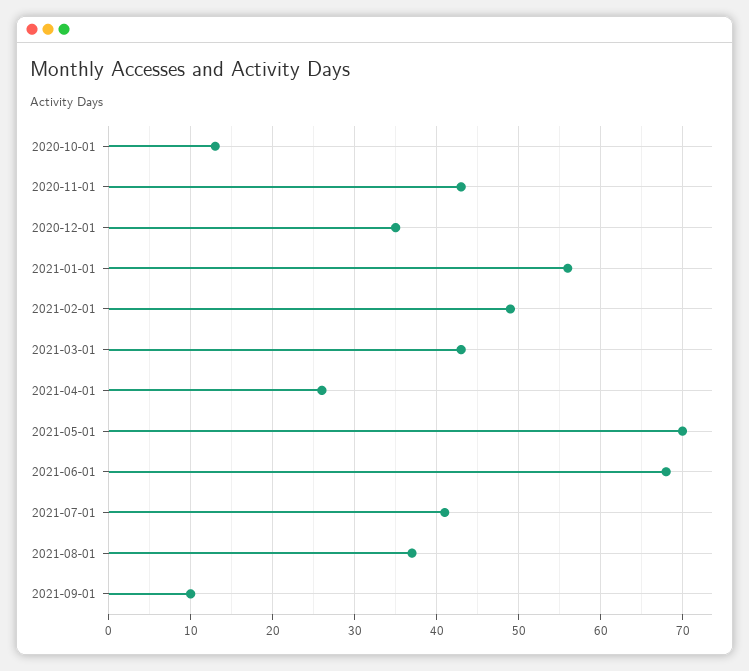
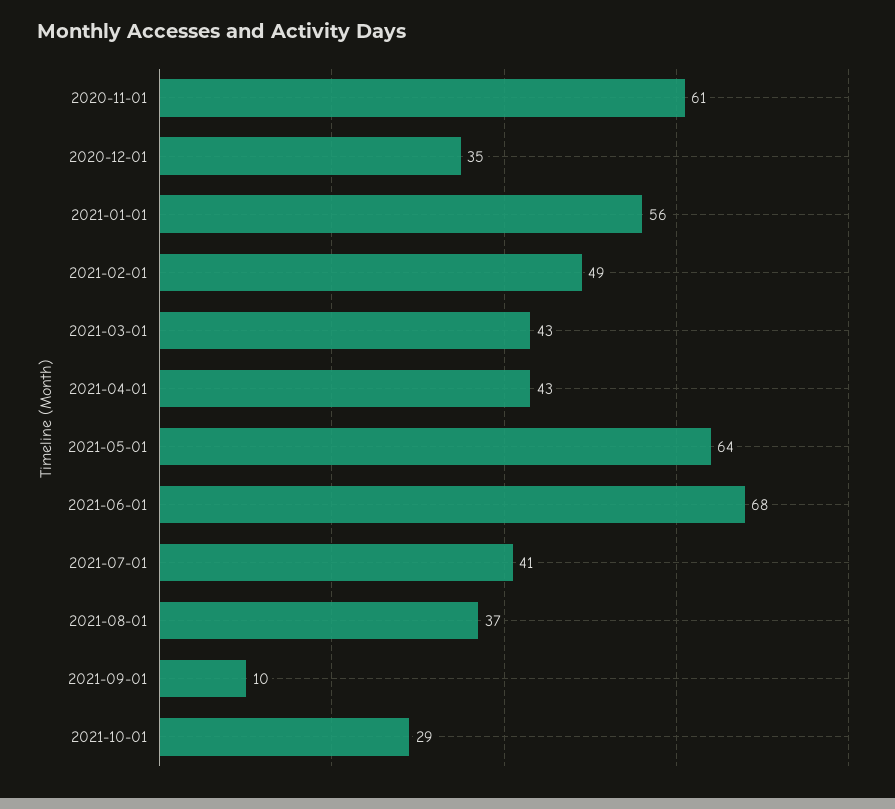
2020-10-01: 13 -> none
2020-11-01: 43 -> 61
2021-04-01: 26 -> 43
2021-05-01: 70 -> 64
2021-10-01: none -> 29

